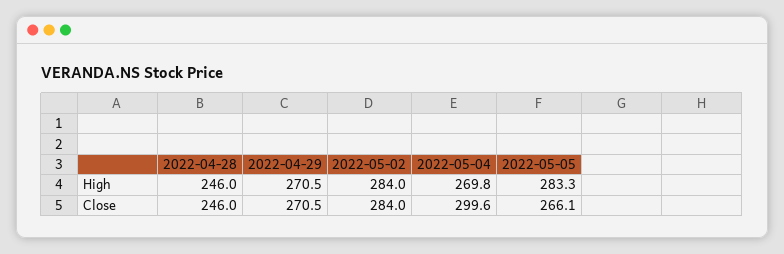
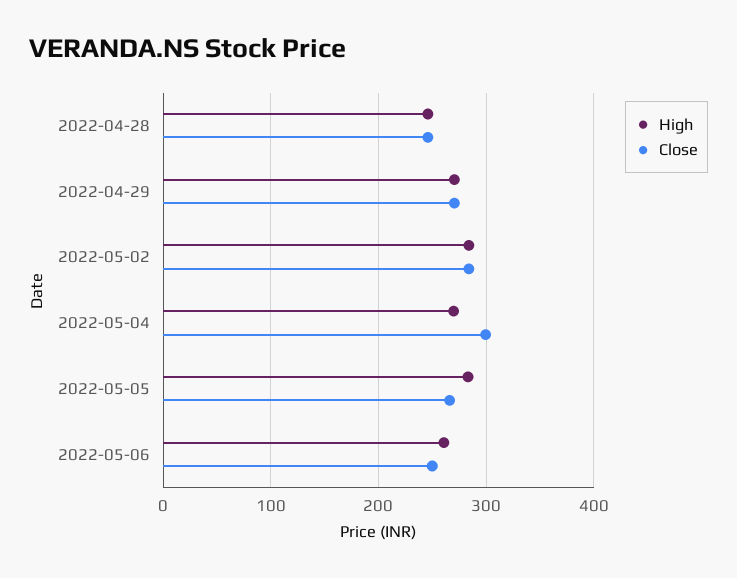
High, 2022-05-06: none -> 260
Close, 2022-05-06: none -> 250

